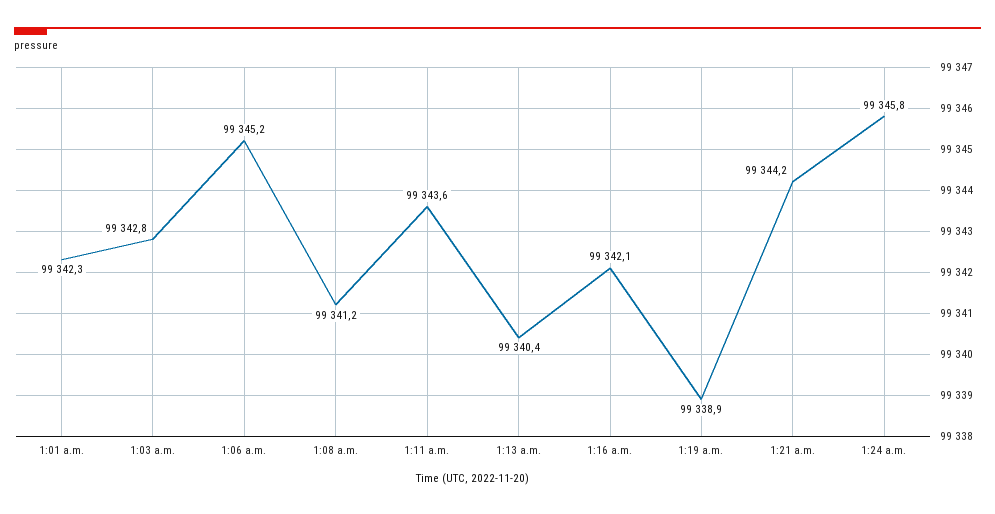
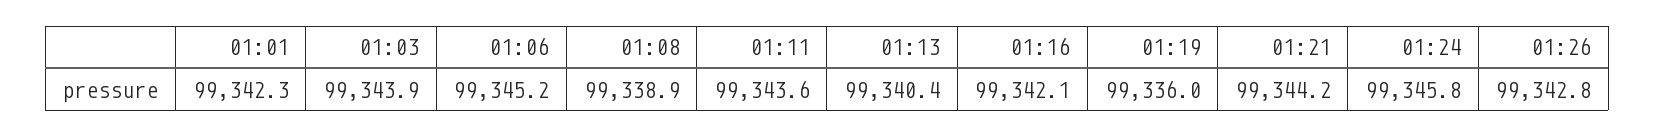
1:03 a.m.: 99342.8 -> 99343.9
1:08 a.m.: 99341.2 -> 99338.9
1:19 a.m.: 99338.9 -> 99336
01:26: none -> 99342.8

